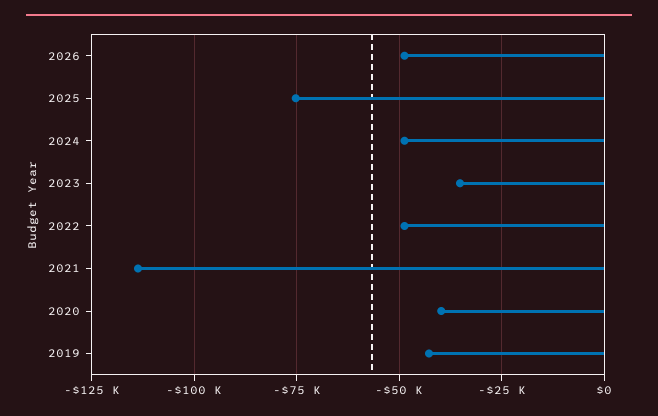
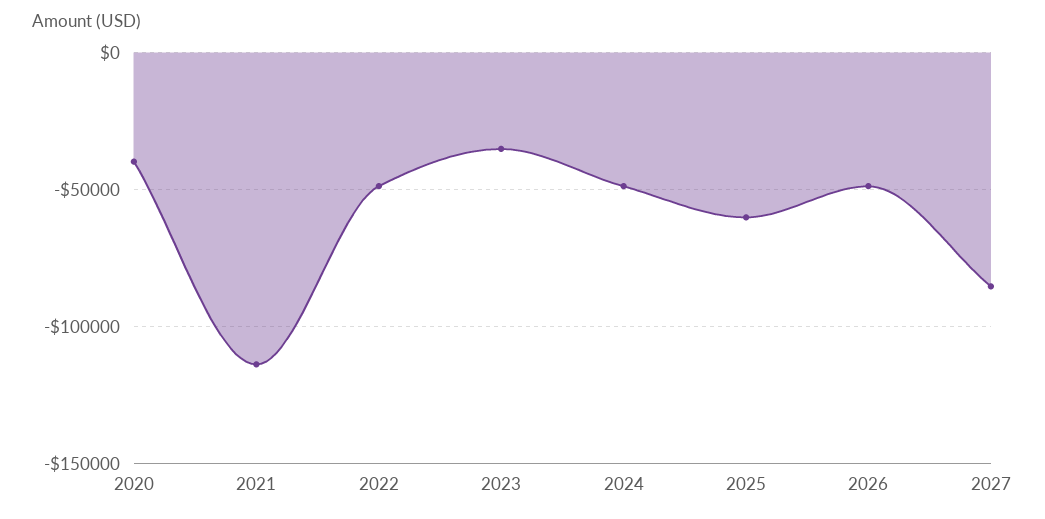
2025: -75000 -> -60000
2019: -42500 -> none
2027: none -> -85000

